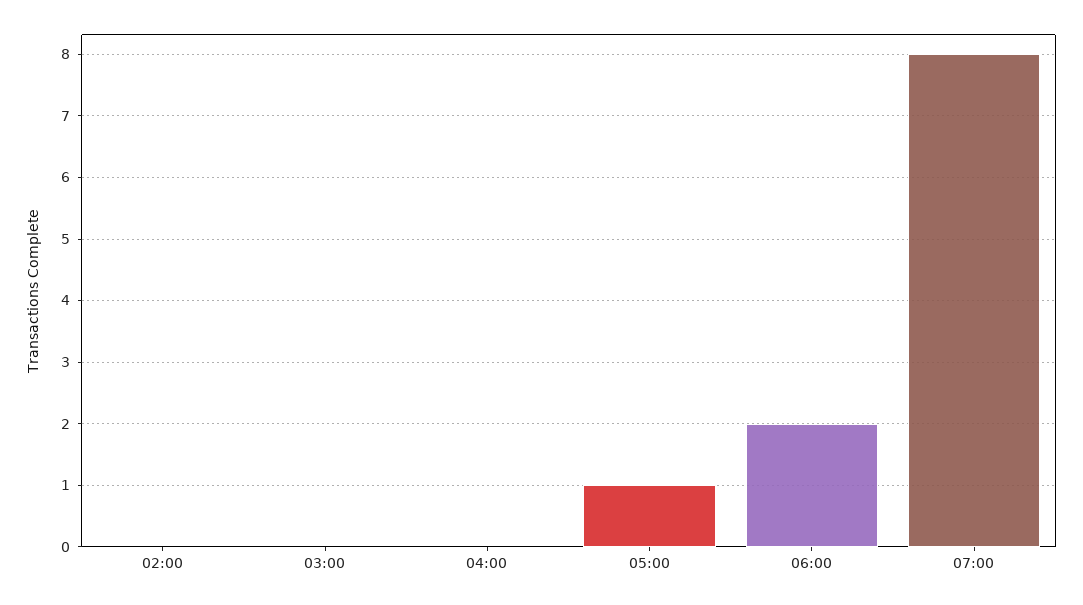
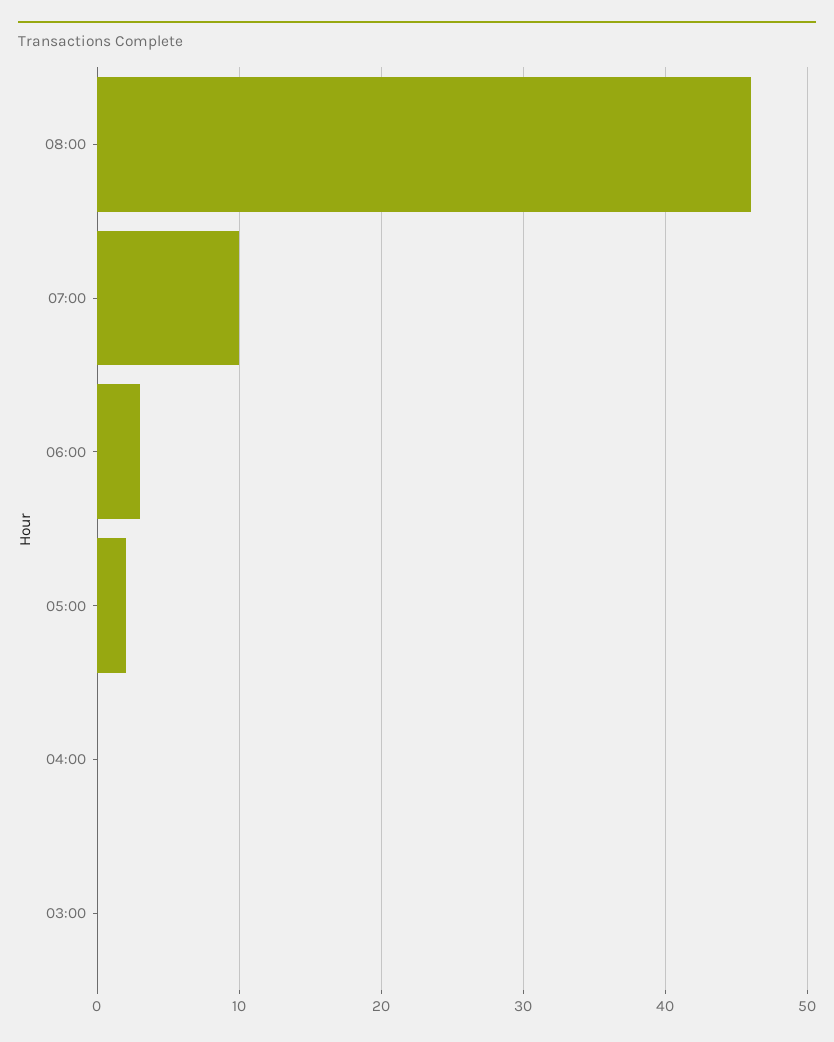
02:00: 0 -> none
05:00: 1 -> 2
06:00: 2 -> 3
07:00: 8 -> 10
08:00: none -> 46

